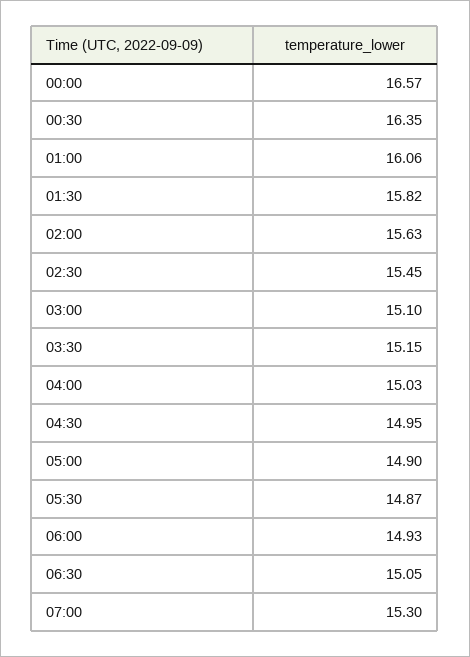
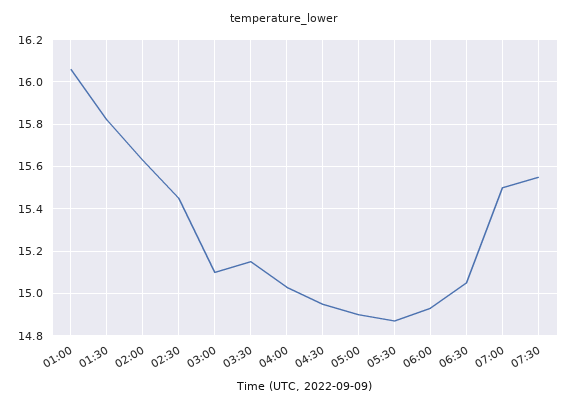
00:00: 16.57 -> none
00:30: 16.35 -> none
07:00: 15.3 -> 15.5
07:30: none -> 15.55

